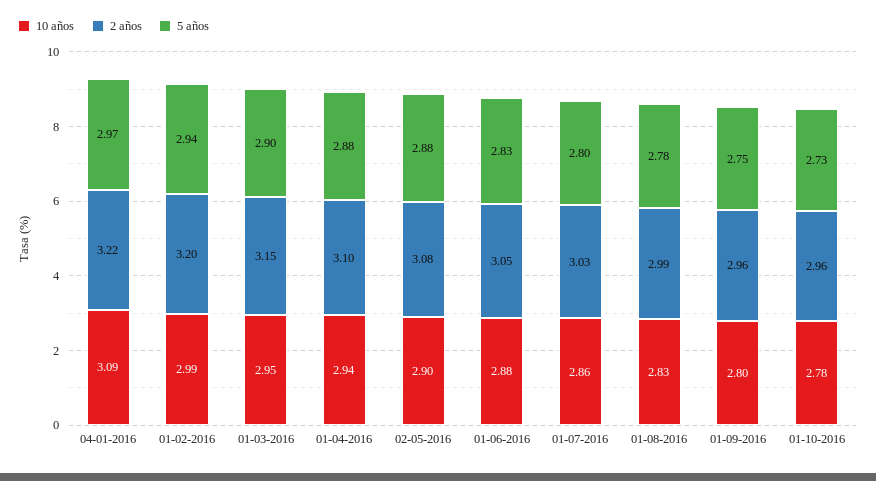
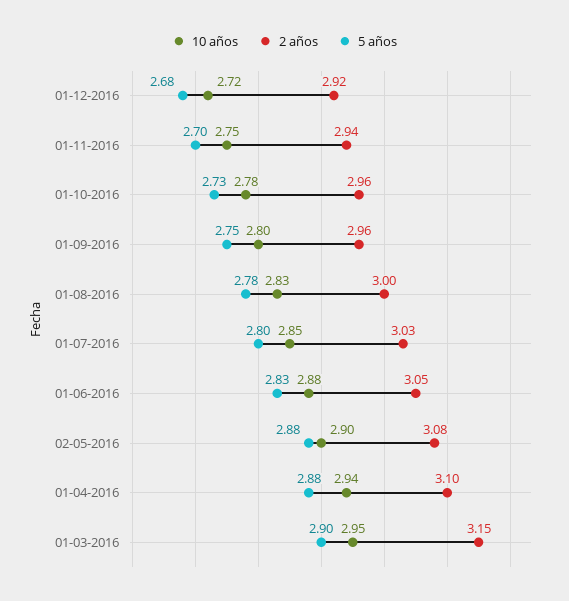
10 años, 04-01-2016: 3.09 -> none
2 años, 04-01-2016: 3.22 -> none
5 años, 04-01-2016: 2.97 -> none
10 años, 01-02-2016: 2.99 -> none
2 años, 01-02-2016: 3.2 -> none
5 años, 01-02-2016: 2.94 -> none
10 años, 01-07-2016: 2.86 -> 2.85
2 años, 01-08-2016: 2.99 -> 3
10 años, 01-12-2016: none -> 2.72
2 años, 01-12-2016: none -> 2.92
5 años, 01-12-2016: none -> 2.68
10 años, 01-11-2016: none -> 2.75
2 años, 01-11-2016: none -> 2.94
5 años, 01-11-2016: none -> 2.7

